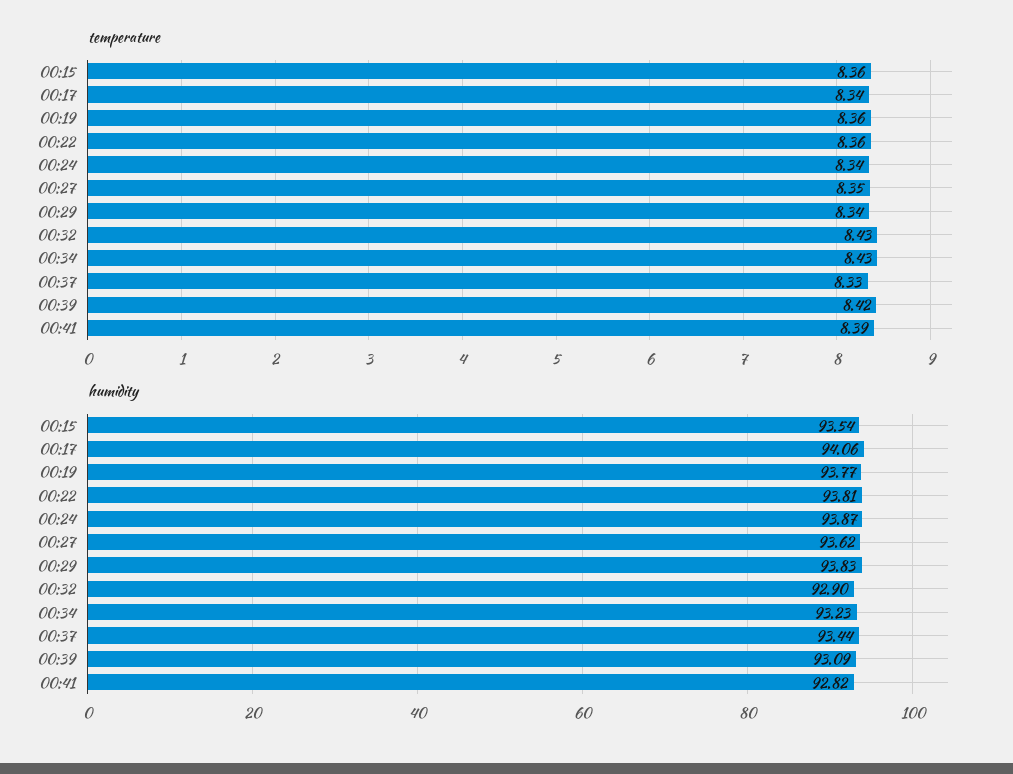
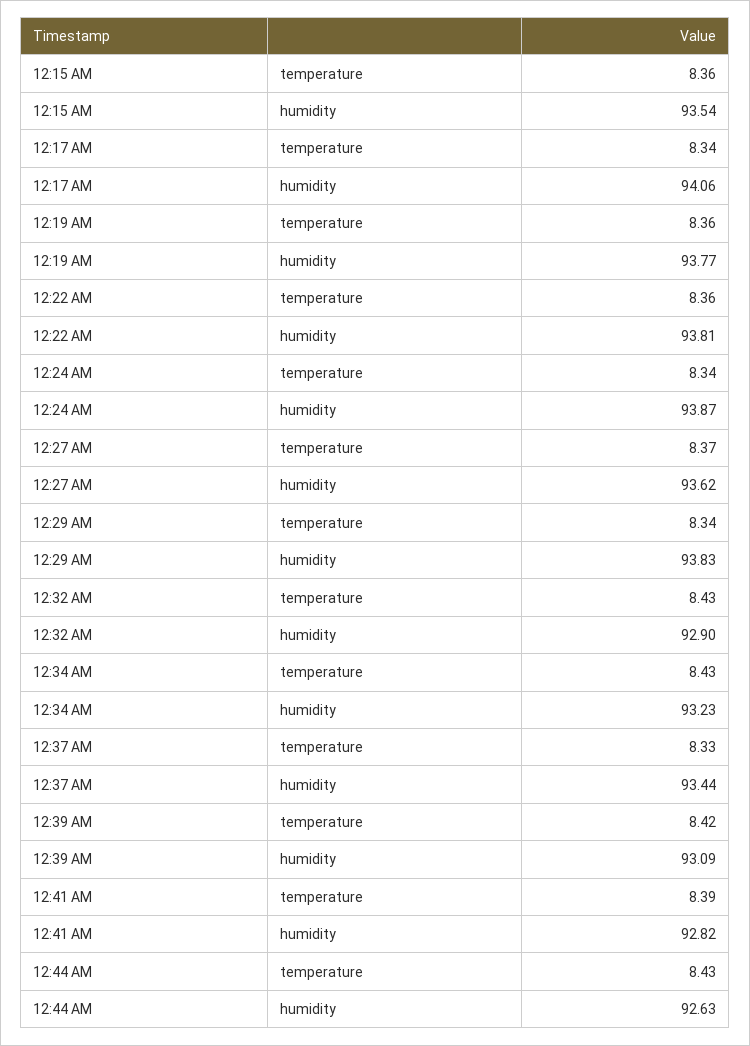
temperature, 00:27: 8.35 -> 8.37
temperature, 12:44 AM: none -> 8.43
humidity, 12:44 AM: none -> 92.63

